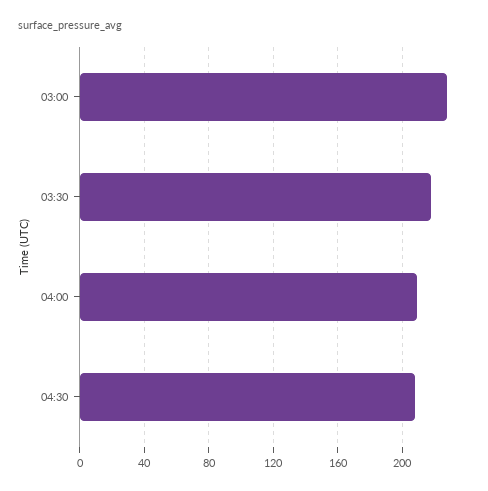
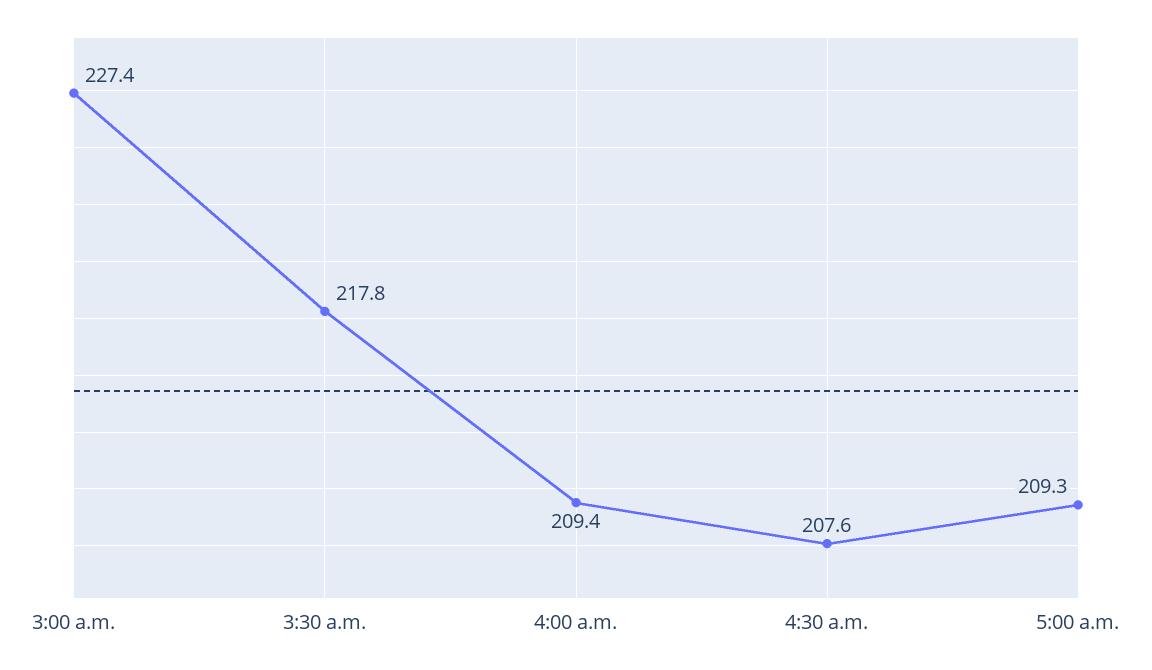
5:00 a.m.: none -> 209.3

